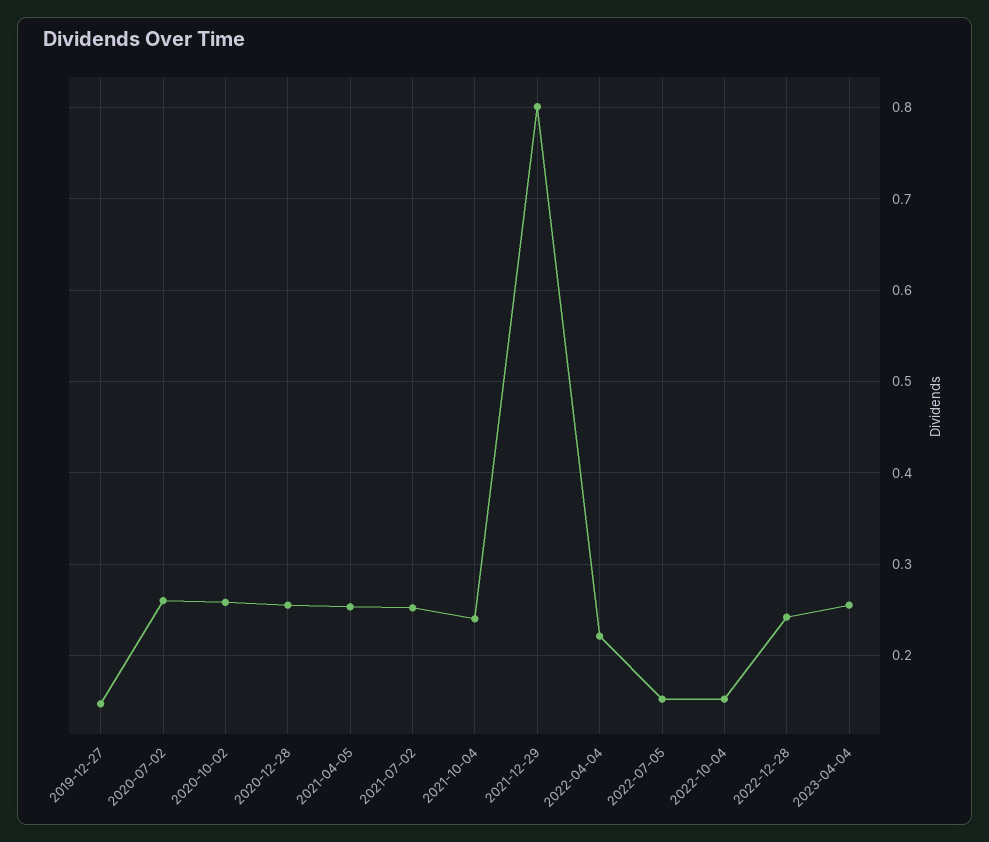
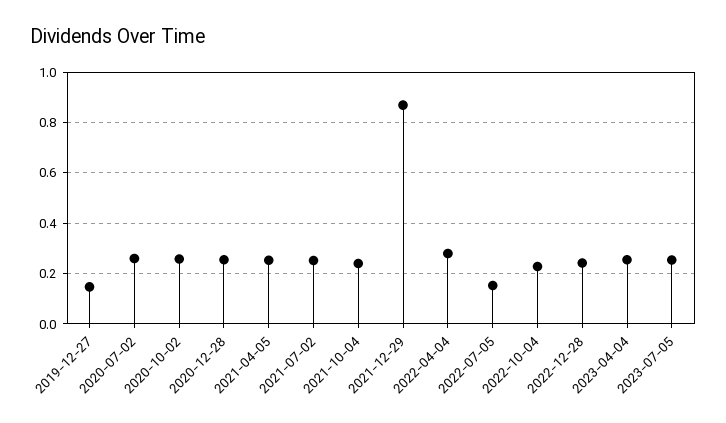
2021-12-29: 0.8 -> 0.875
2022-04-04: 0.22 -> 0.275
2022-10-04: 0.15 -> 0.225
2023-07-05: none -> 0.25

